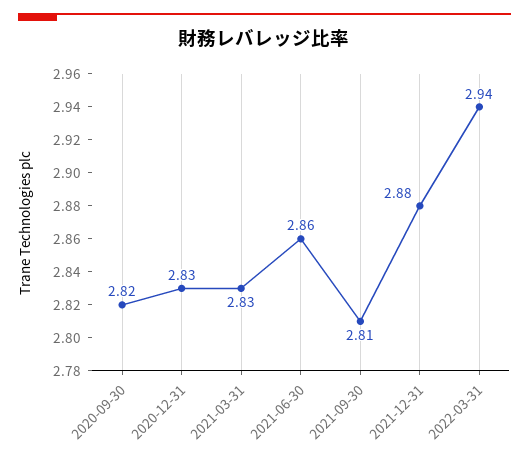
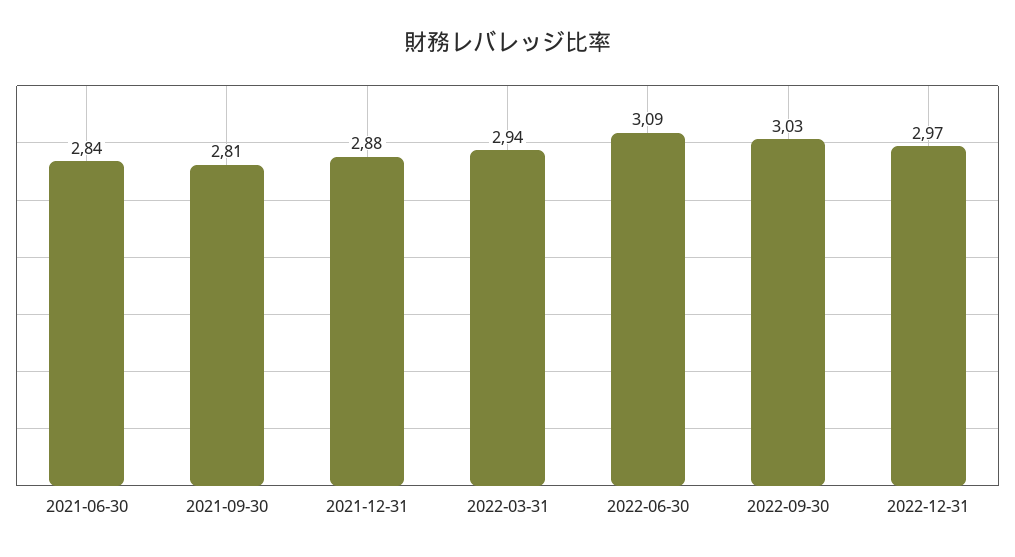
2020-09-30: 2.82 -> none
2020-12-31: 2.83 -> none
2021-03-31: 2.83 -> none
2021-06-30: 2.86 -> 2.84
2022-06-30: none -> 3.09
2022-09-30: none -> 3.03
2022-12-31: none -> 2.97

